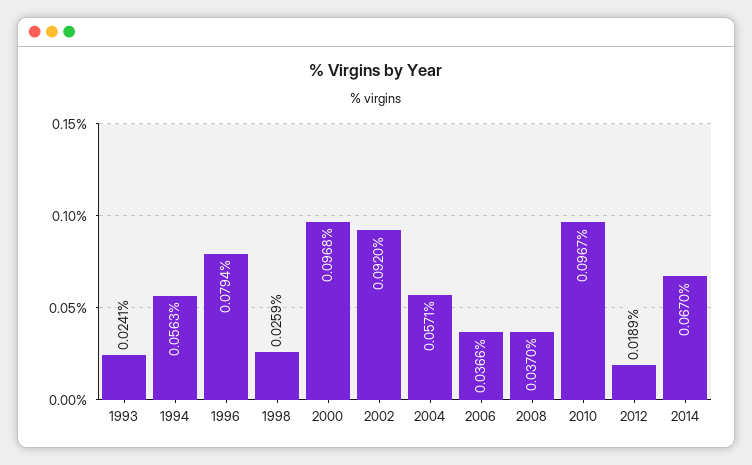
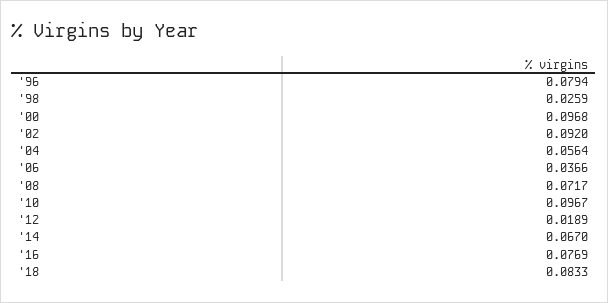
1993: 0.0241 -> none
1994: 0.0563 -> none
2004: 0.0571 -> 0.0564
2008: 0.037 -> 0.0717
'16: none -> 0.0769
'18: none -> 0.0833

